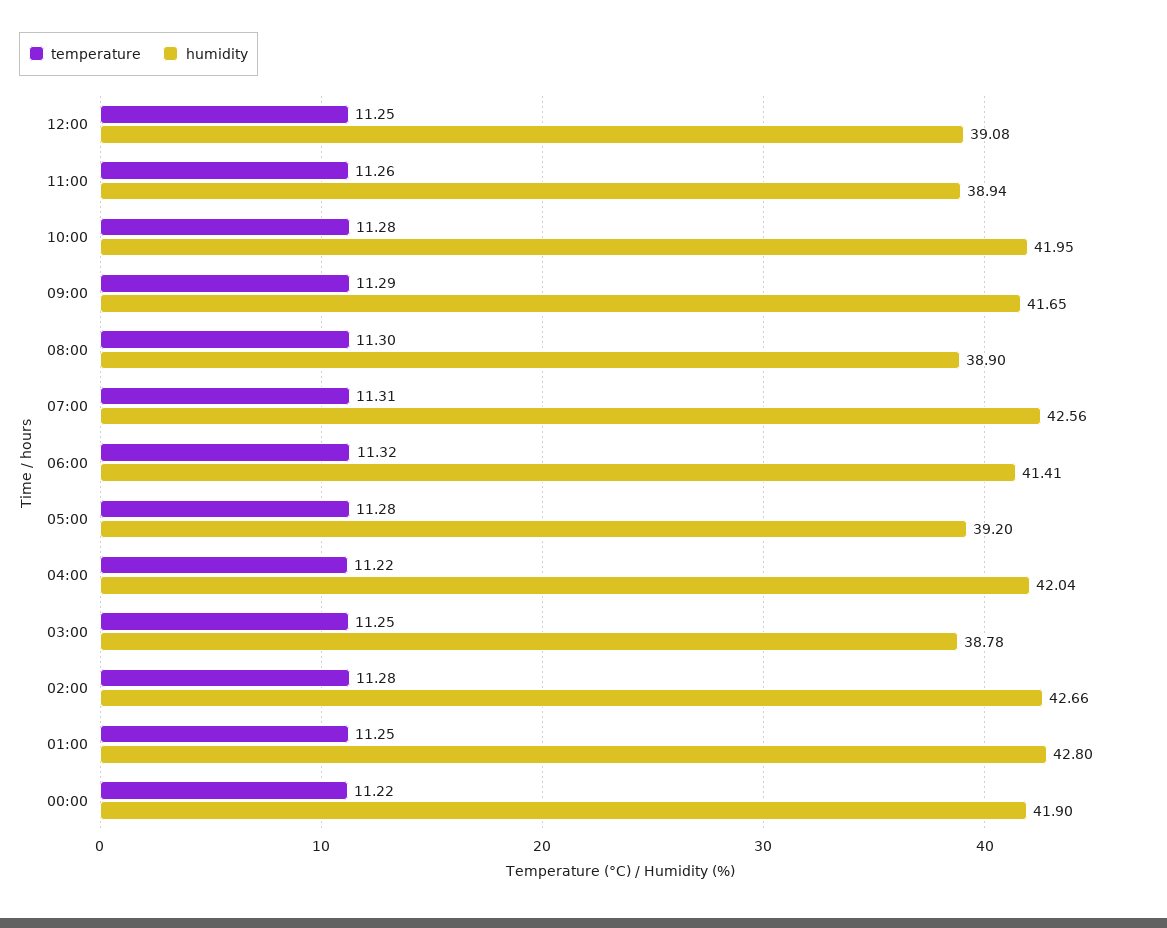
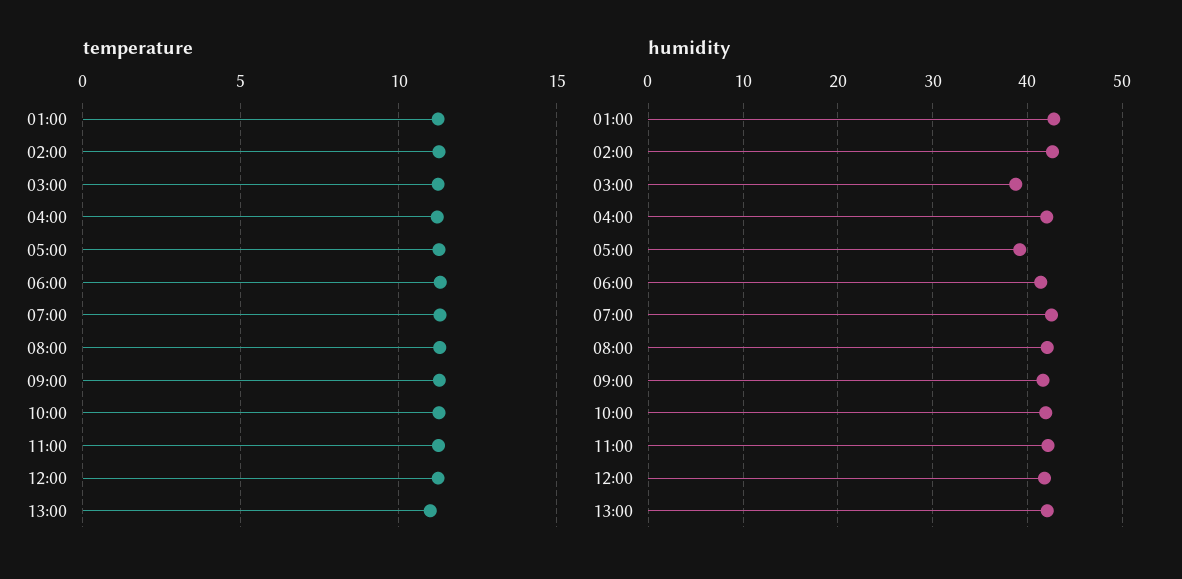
humidity, 12:00: 39.08 -> 42
humidity, 11:00: 38.94 -> 42
humidity, 08:00: 38.9 -> 42
temperature, 00:00: 11.22 -> none
humidity, 00:00: 41.9 -> none
temperature, 13:00: none -> 11
humidity, 13:00: none -> 42

